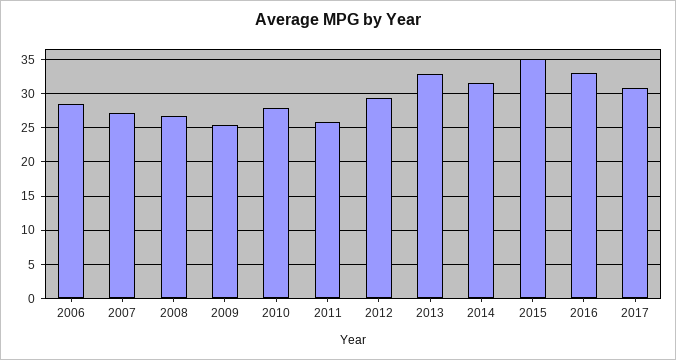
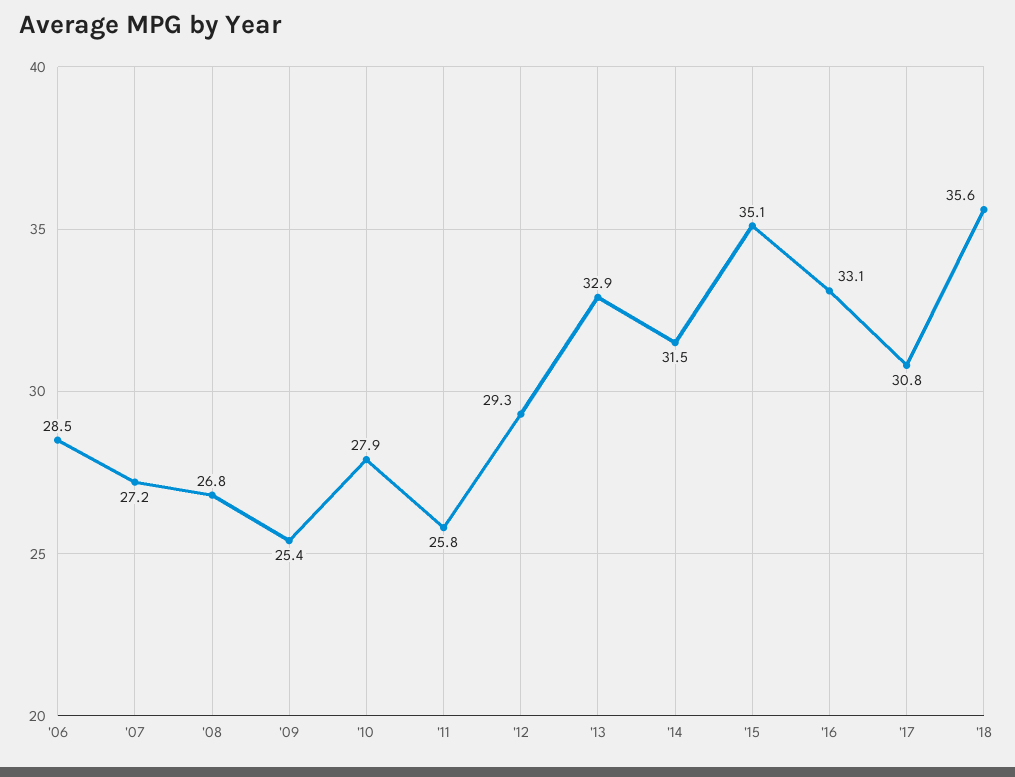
'18: none -> 35.6

